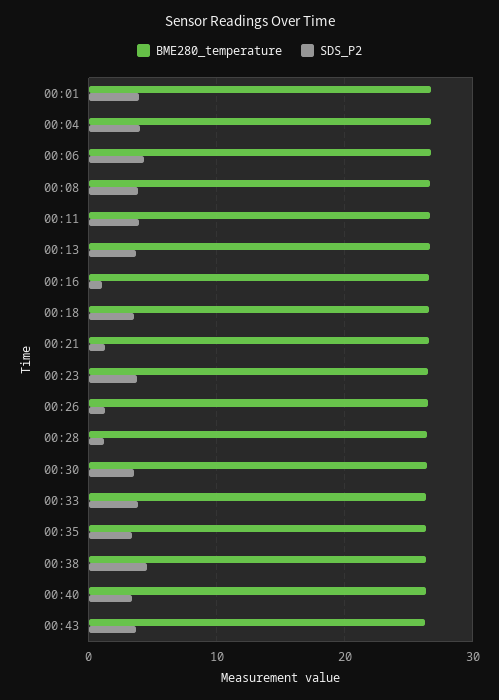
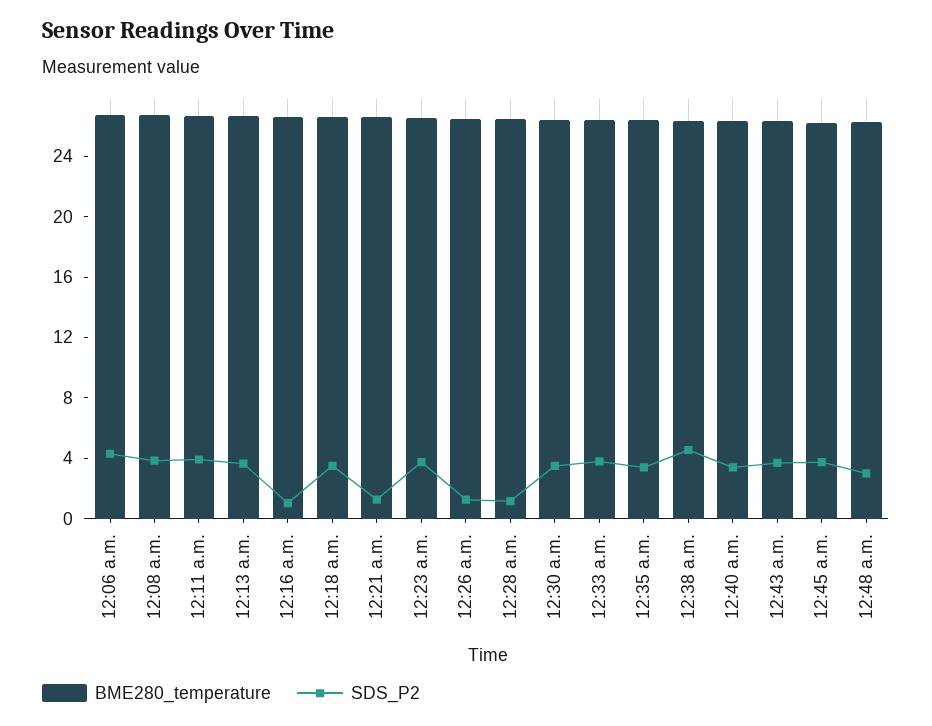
BME280_temperature, 00:01: 27 -> none
SDS_P2, 00:01: 4 -> none
BME280_temperature, 00:04: 27 -> none
SDS_P2, 00:04: 4 -> none
BME280_temperature, 12:45 a.m.: none -> 26
SDS_P2, 12:45 a.m.: none -> 4
BME280_temperature, 12:48 a.m.: none -> 26
SDS_P2, 12:48 a.m.: none -> 3

